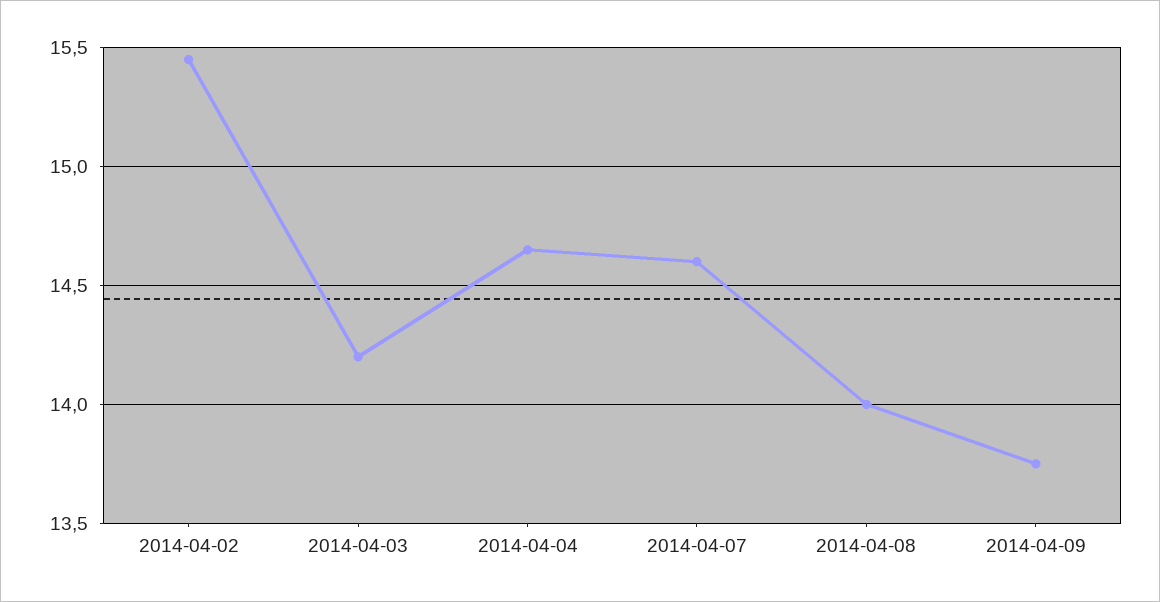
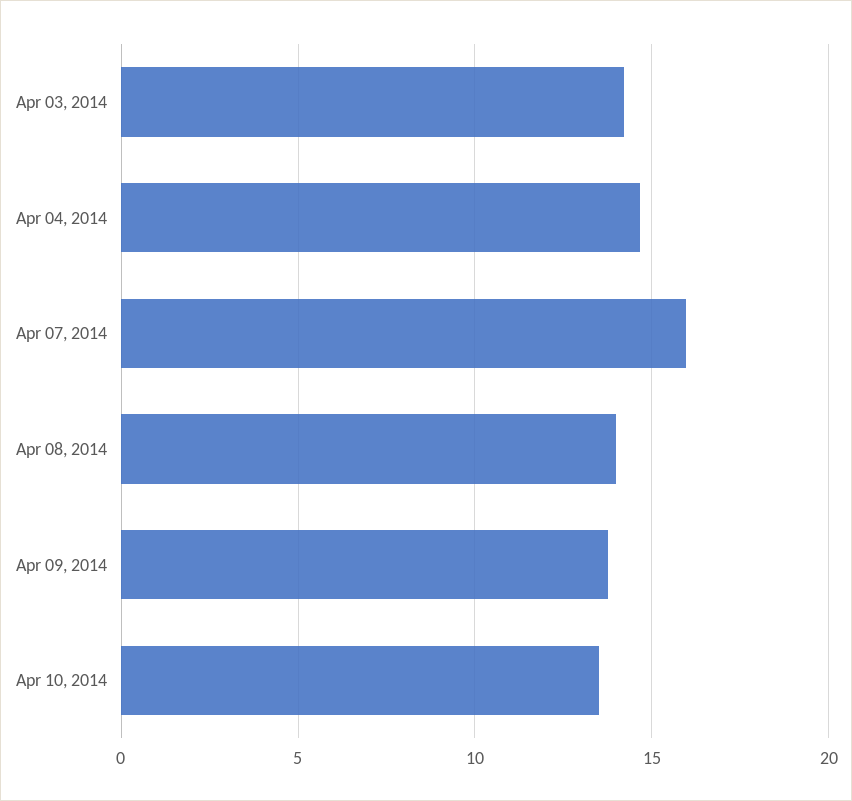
2014-04-02: 15.45 -> none
2014-04-07: 14.6 -> 16
Apr 10, 2014: none -> 13.5

